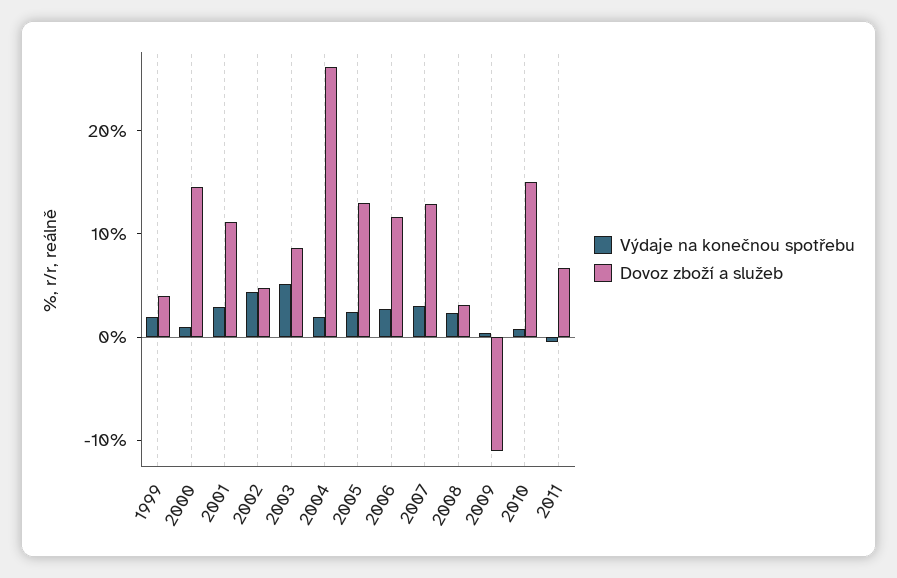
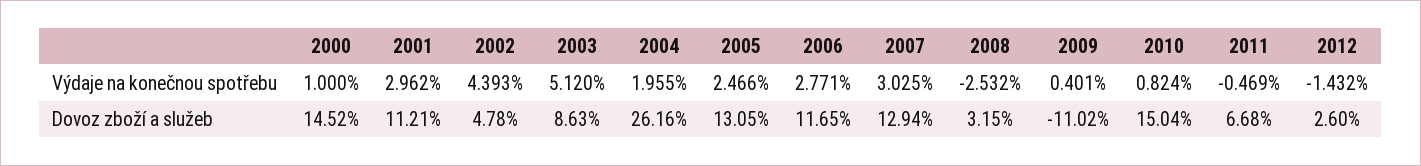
Výdaje na konečnou spotřebu, 1999: 2 -> none
Dovoz zboží a služeb, 1999: 4 -> none
Výdaje na konečnou spotřebu, 2008: 2 -> -2.532
Výdaje na konečnou spotřebu, 2012: none -> -1.432
Dovoz zboží a služeb, 2012: none -> 2.6

